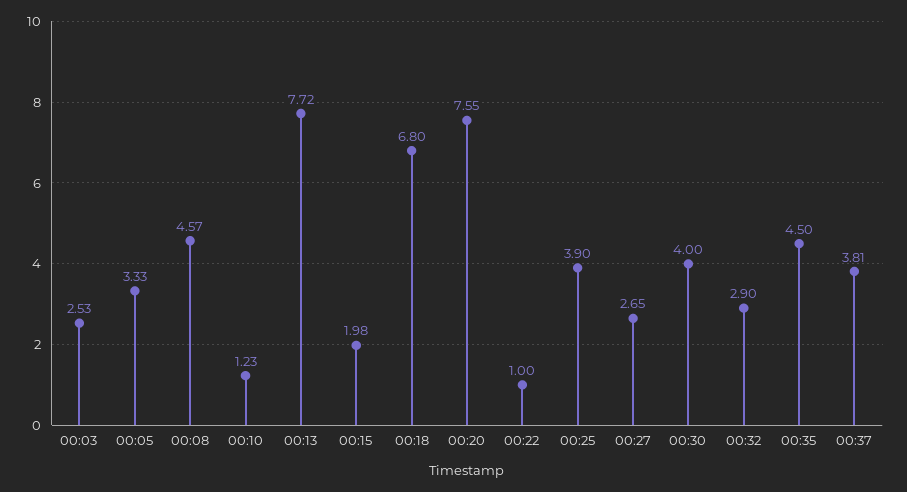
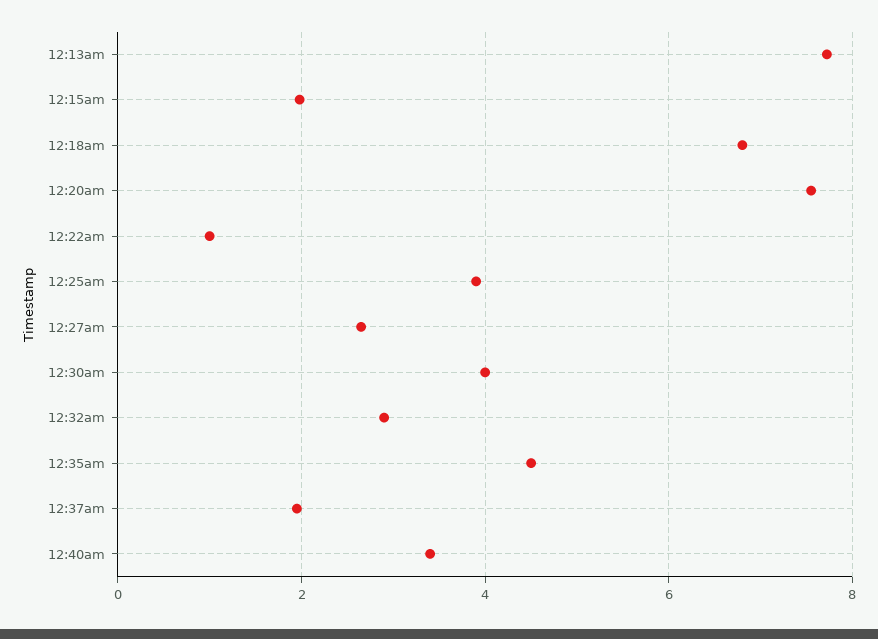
00:03: 2.53 -> none
00:05: 3.33 -> none
00:08: 4.57 -> none
00:10: 1.23 -> none
00:37: 3.81 -> 2
12:40am: none -> 3.4

